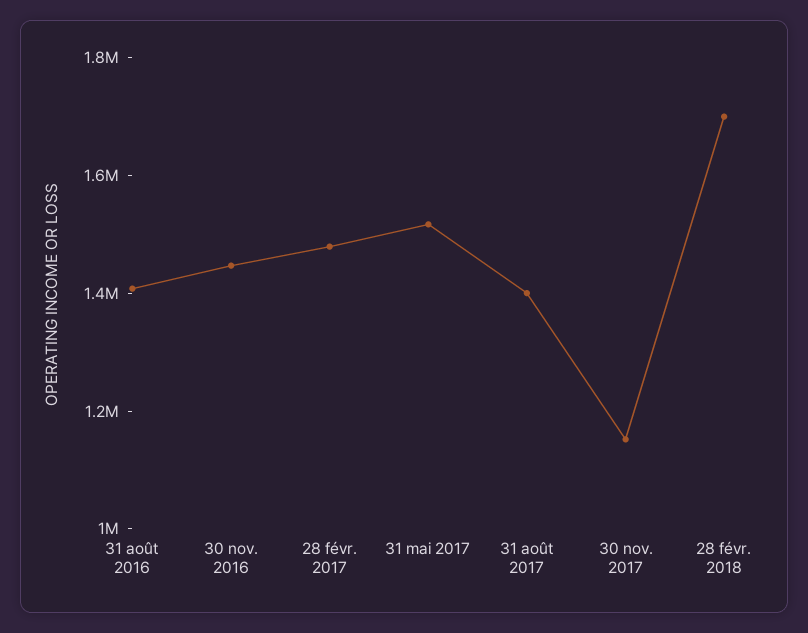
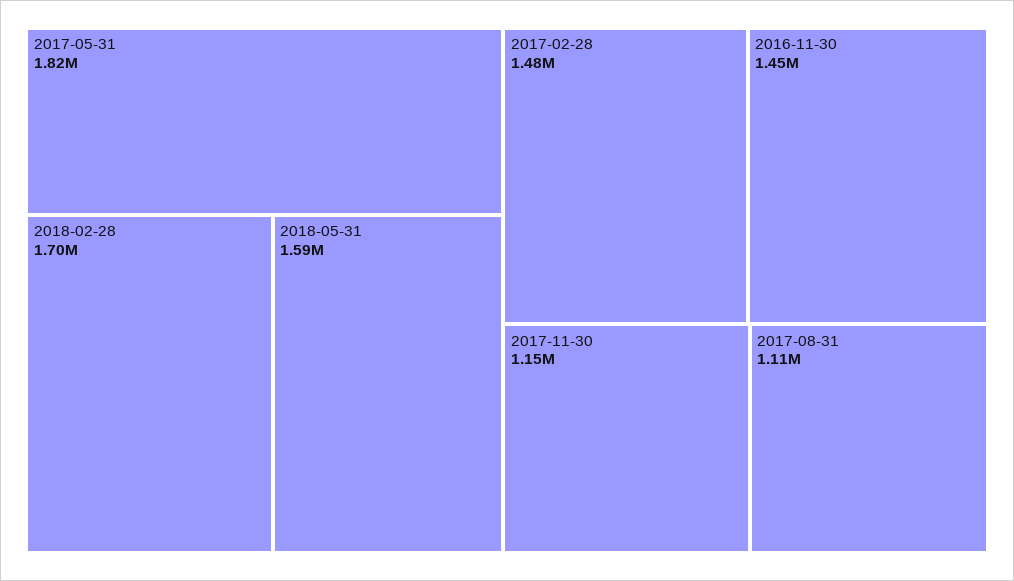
31 août 2016: 1400000 -> none
31 mai 2017: 1500000 -> 1820000
31 août 2017: 1400000 -> 1110000
2018-05-31: none -> 1590000

